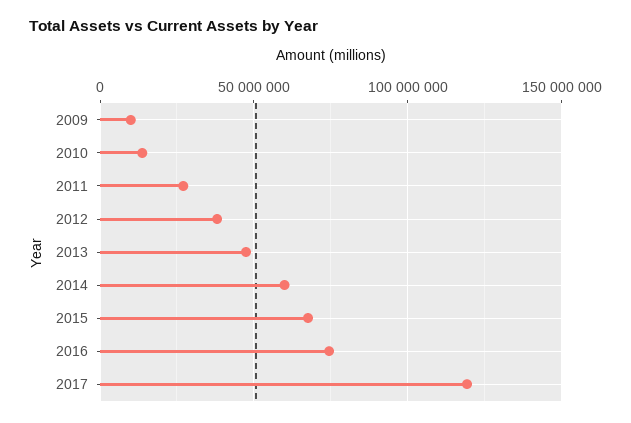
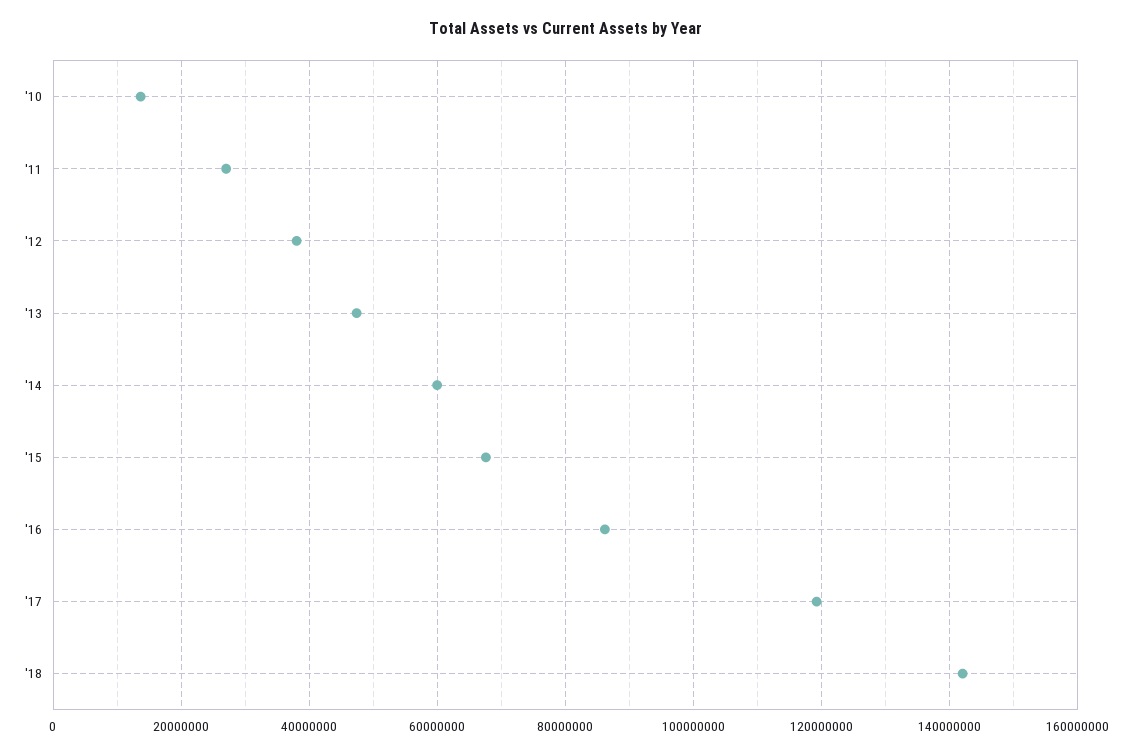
2009: 10000000 -> none
2016: 75000000 -> 86000000
'18: none -> 142000000

